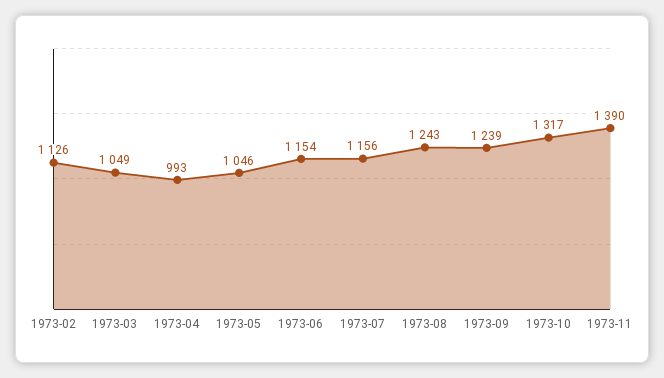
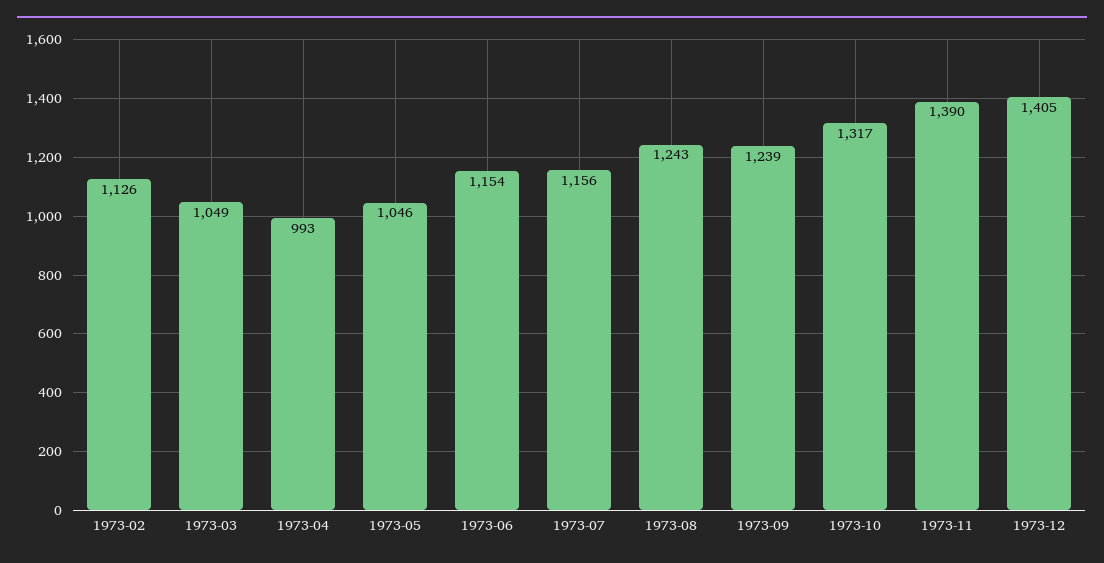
1973-12: none -> 1405

